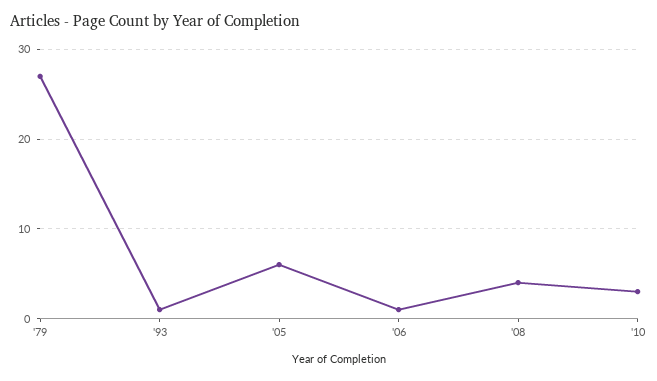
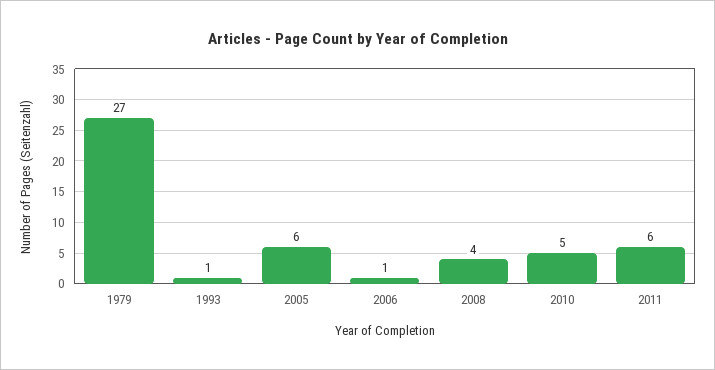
'10: 3 -> 5
2011: none -> 6

